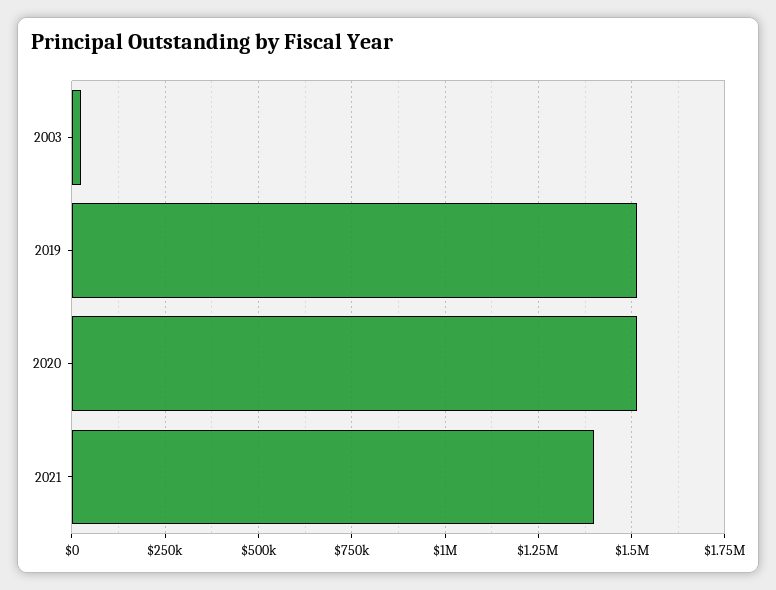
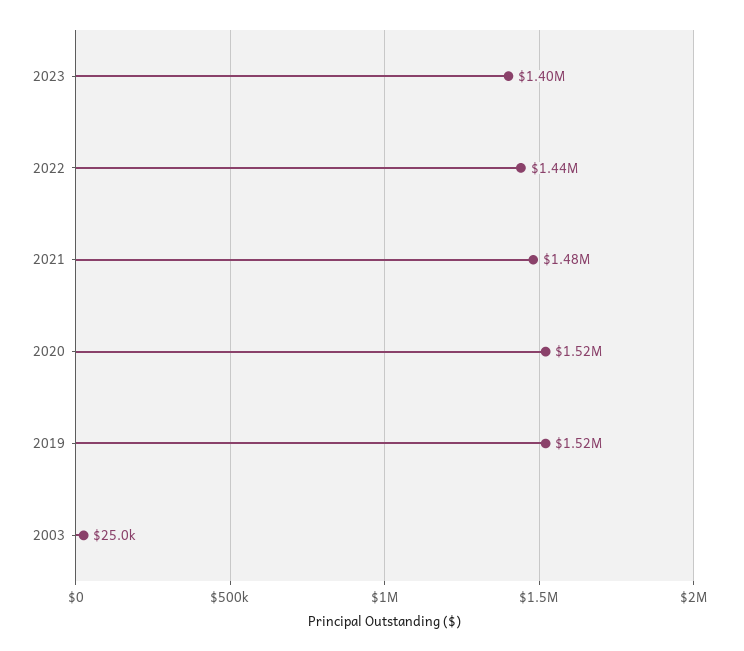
2021: 1400000 -> 1480000
2023: none -> 1400000
2022: none -> 1440000

